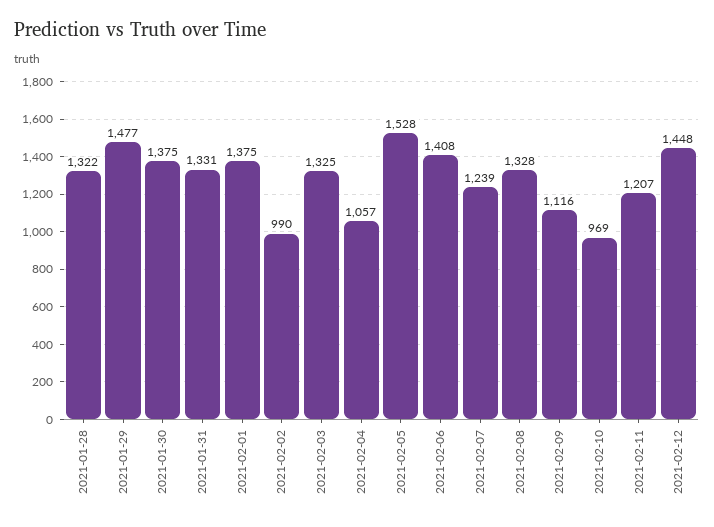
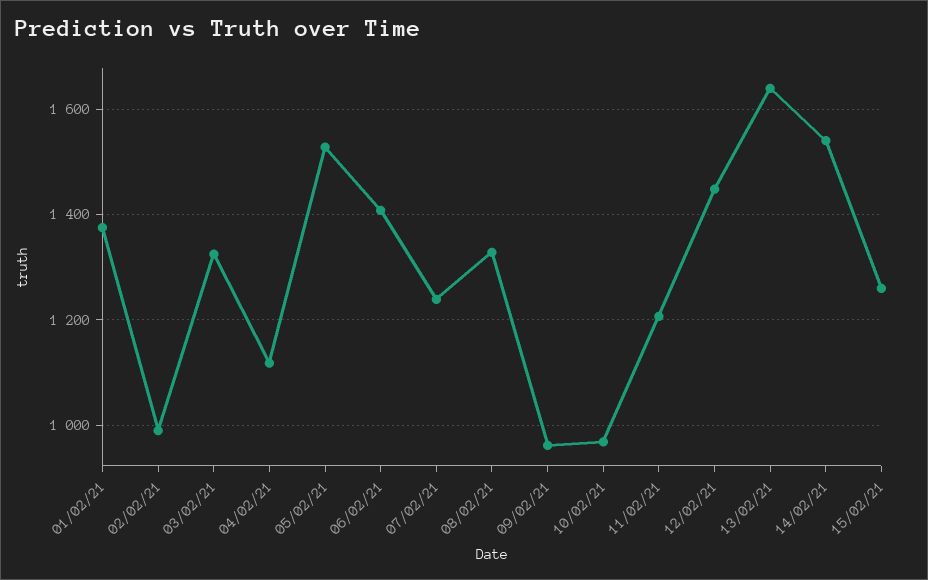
2021-01-28: 1322 -> none
2021-01-29: 1477 -> none
2021-01-30: 1375 -> none
2021-01-31: 1331 -> none
2021-02-04: 1057 -> 1120
2021-02-09: 1116 -> 960
13/02/21: none -> 1640
14/02/21: none -> 1540
15/02/21: none -> 1260

